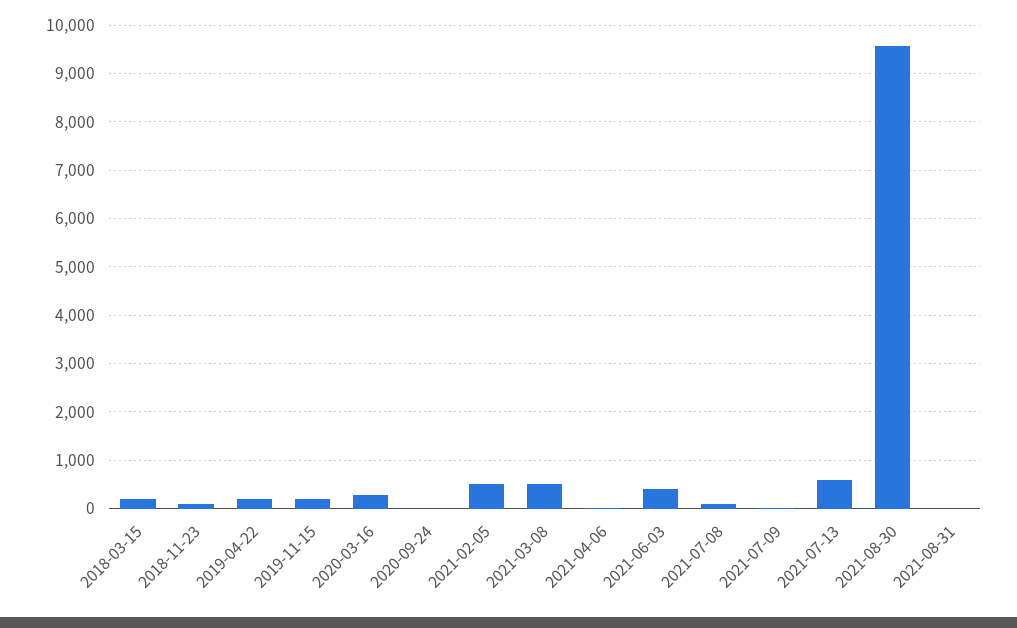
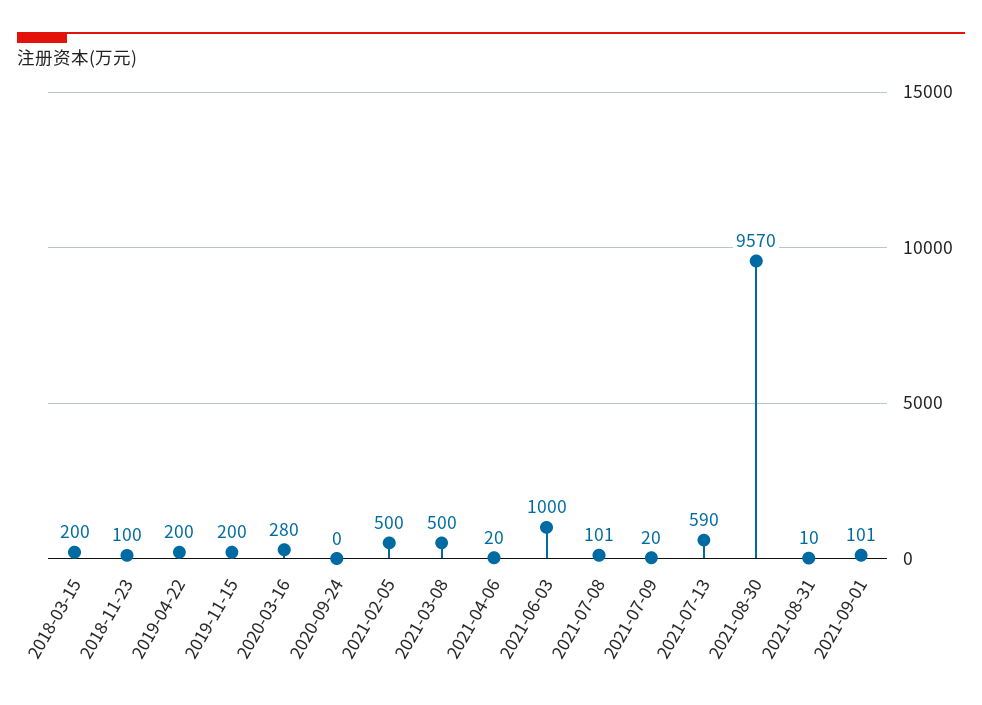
2021-06-03: 400 -> 1000
2021-09-01: none -> 101

